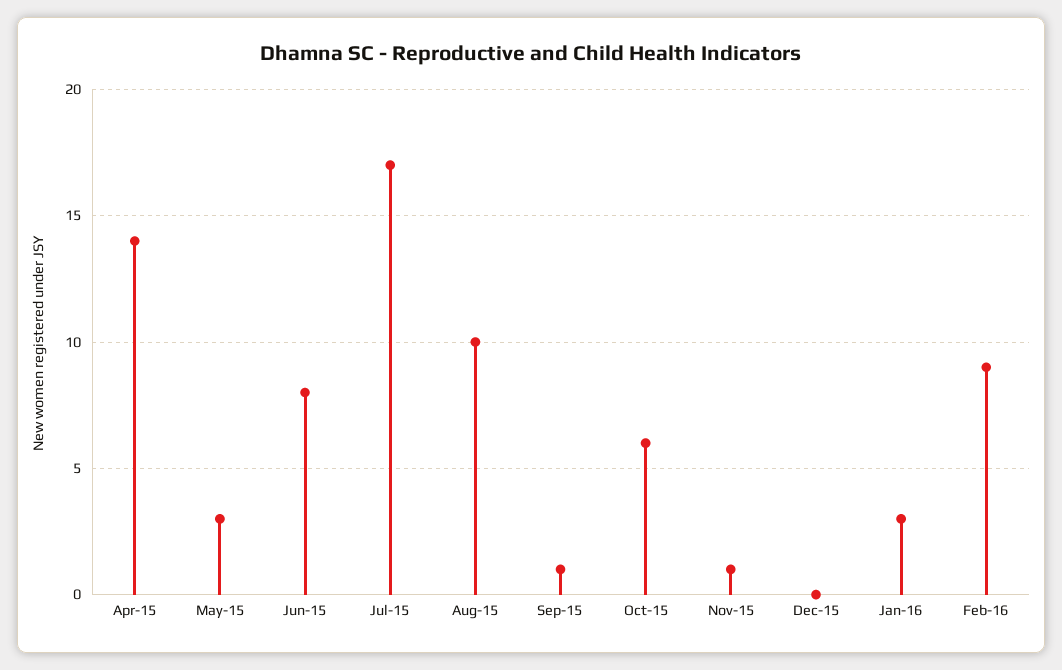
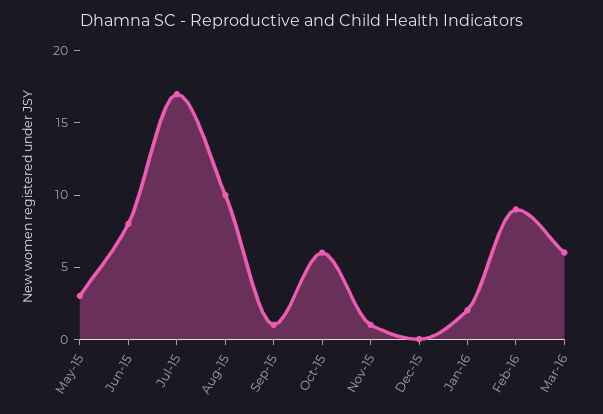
Apr-15: 14 -> none
Jan-16: 3 -> 2
Mar-16: none -> 6

